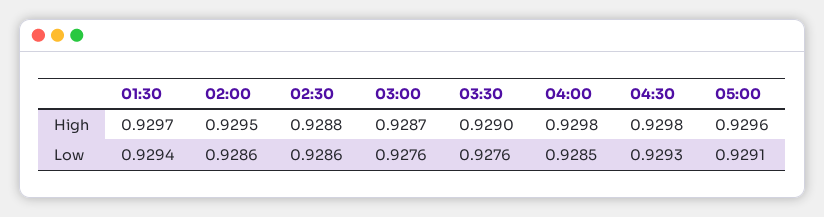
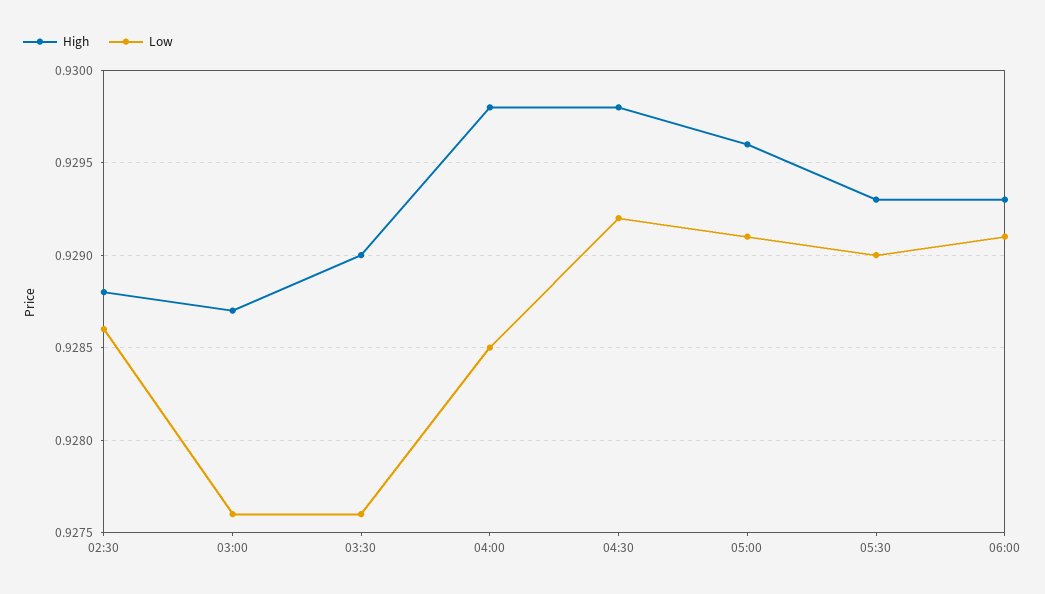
High, 01:30: 0.9297 -> none
High, 02:00: 0.9295 -> none
Low, 01:30: 0.9294 -> none
Low, 02:00: 0.9286 -> none
Low, 04:30: 0.9293 -> 0.9292
High, 05:30: none -> 0.9293
Low, 05:30: none -> 0.929
High, 06:00: none -> 0.9293
Low, 06:00: none -> 0.9291

